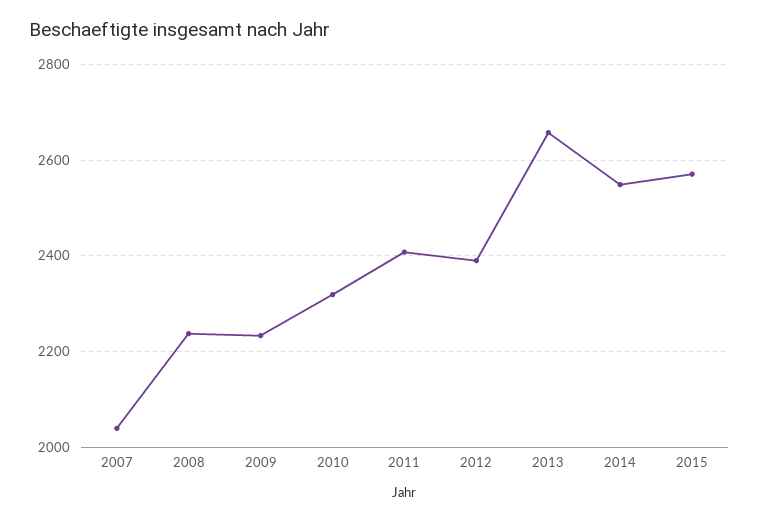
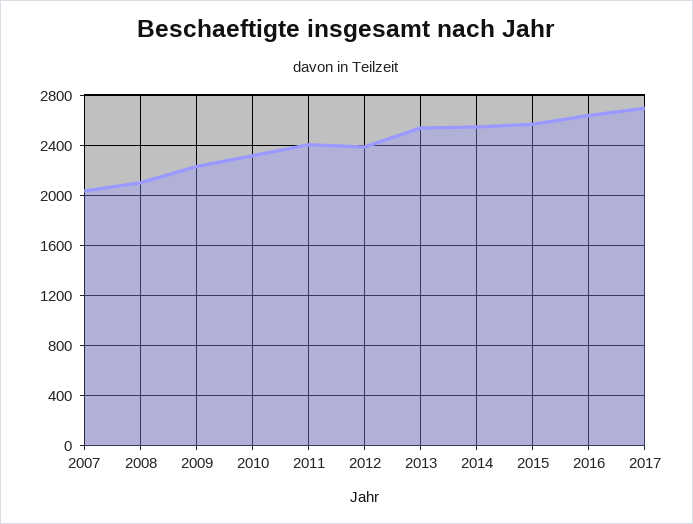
2008: 2240 -> 2100
2013: 2660 -> 2550
2016: none -> 2650
2017: none -> 2700

